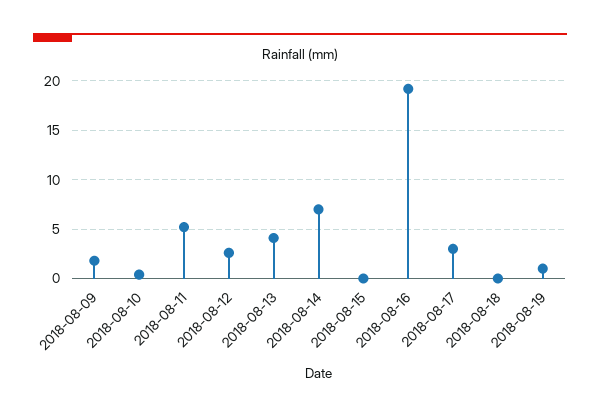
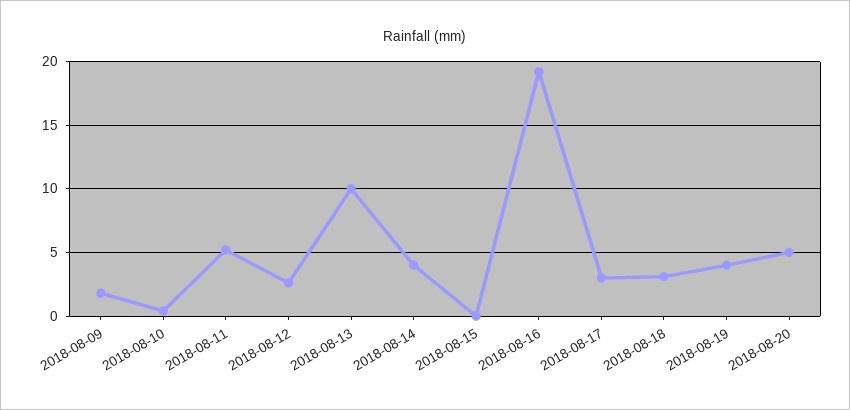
2018-08-13: 4 -> 10
2018-08-14: 7 -> 4
2018-08-18: 0 -> 3
2018-08-19: 1 -> 4
2018-08-20: none -> 5

